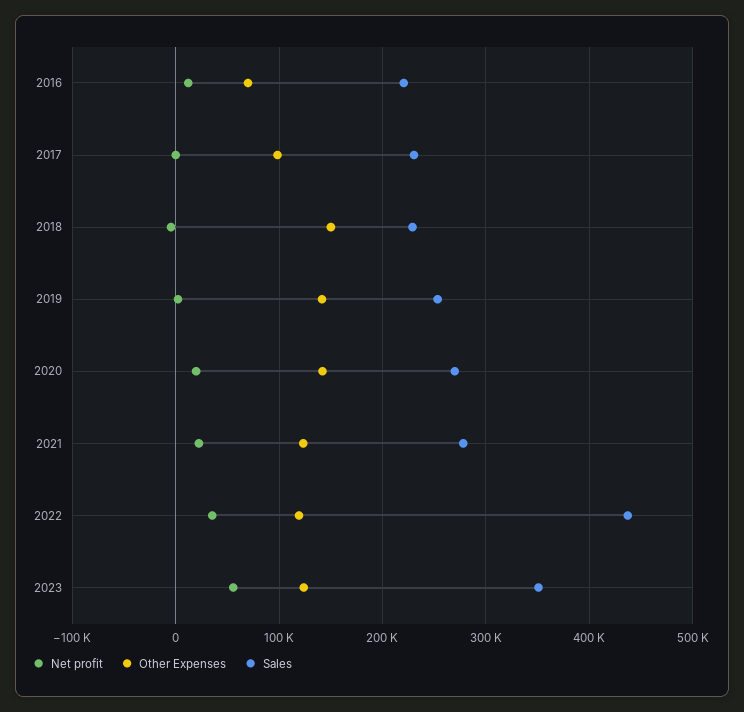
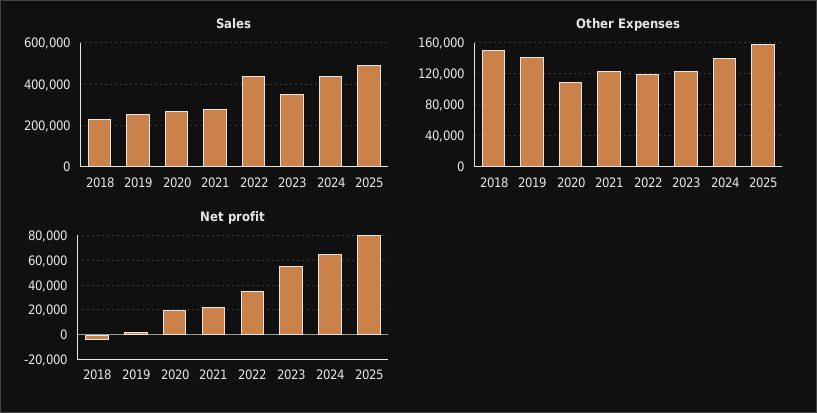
Net profit, 2016: 10000 -> none
Other Expenses, 2016: 70000 -> none
Sales, 2016: 220000 -> none
Net profit, 2017: 0 -> none
Other Expenses, 2017: 100000 -> none
Sales, 2017: 230000 -> none
Other Expenses, 2020: 140000 -> 110000
Sales, 2024: none -> 450000
Sales, 2025: none -> 500000
Other Expenses, 2024: none -> 140000
Other Expenses, 2025: none -> 160000
Net profit, 2024: none -> 65000
Net profit, 2025: none -> 80000

